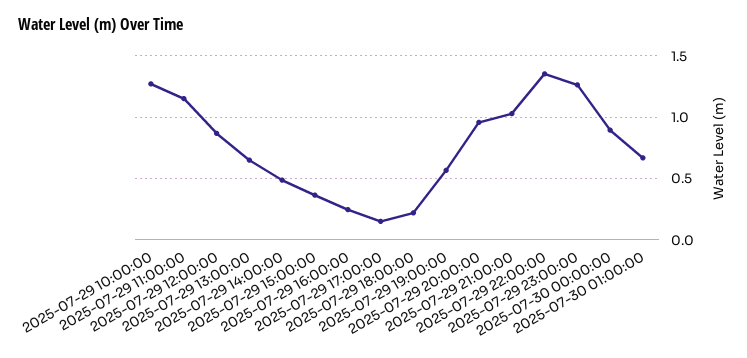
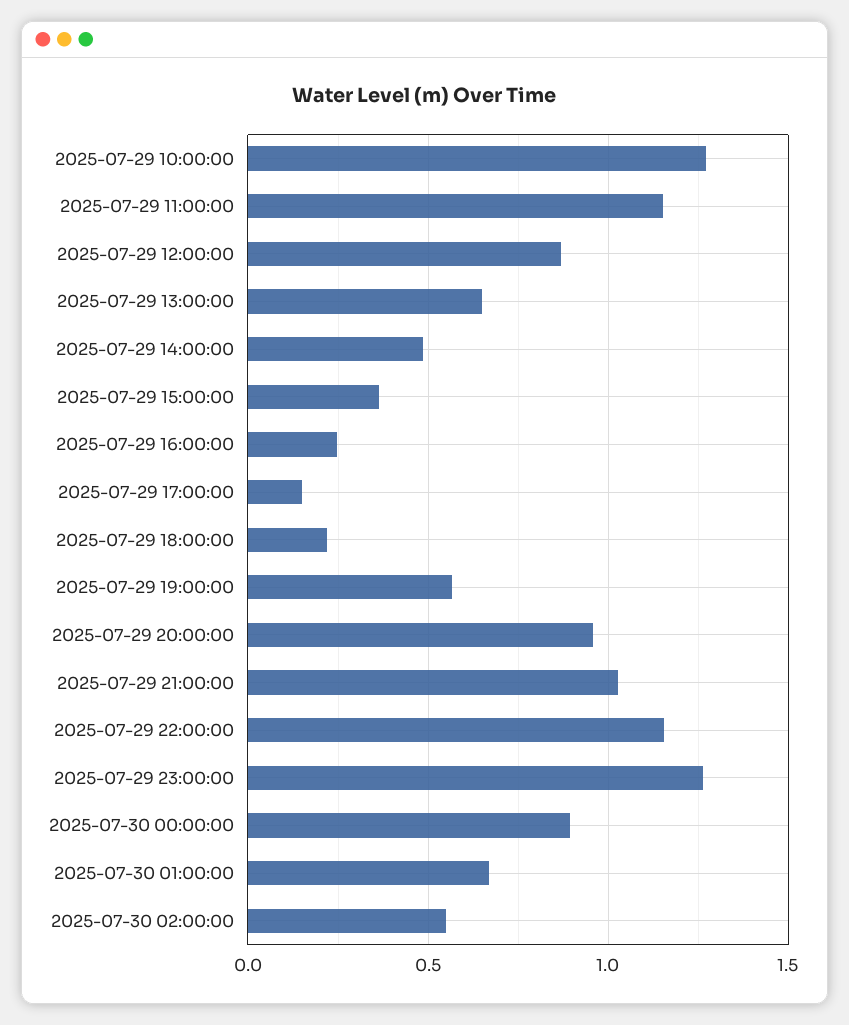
2025-07-29 22:00:00: 1.35 -> 1.15
2025-07-30 02:00:00: none -> 0.55

